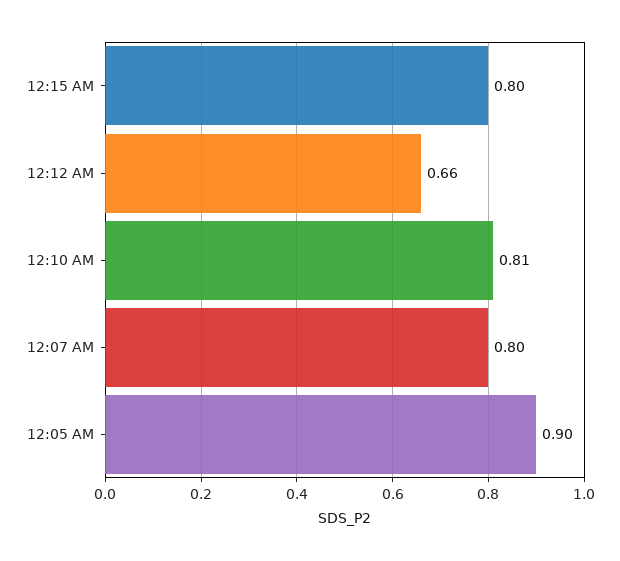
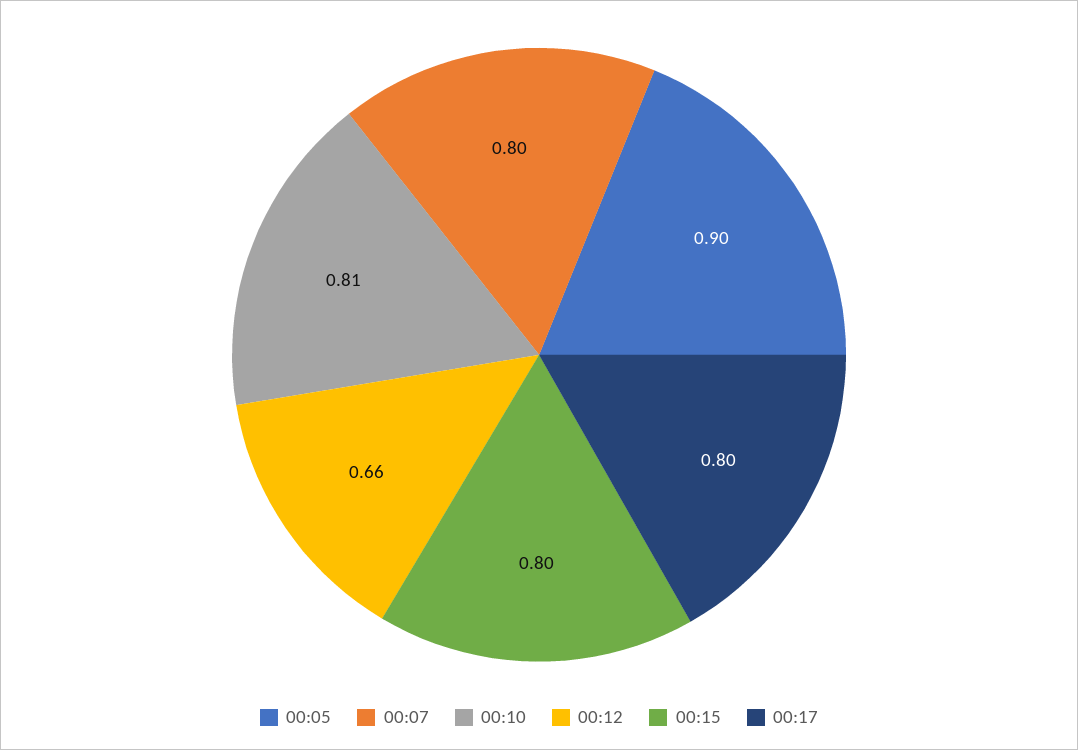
00:17: none -> 0.8

